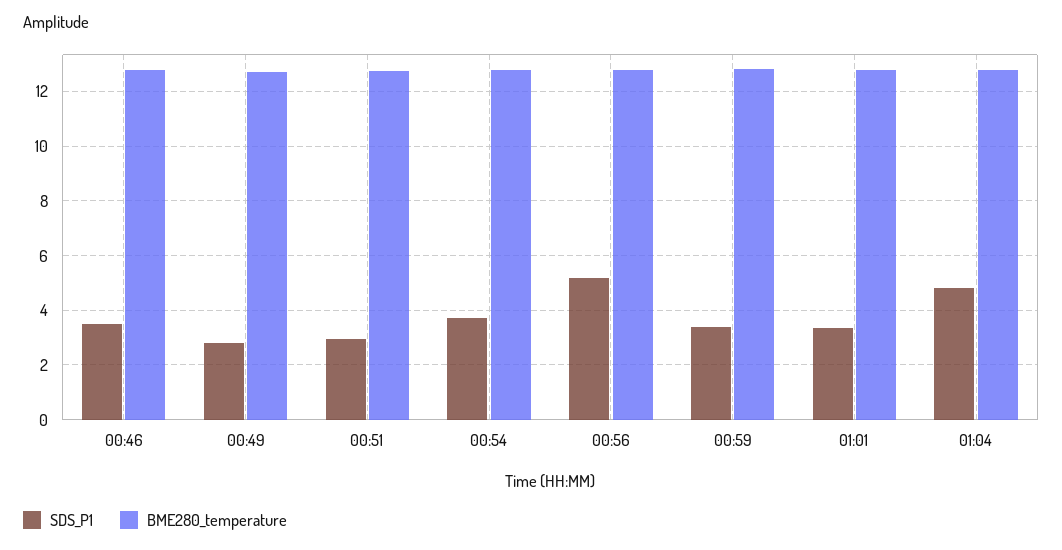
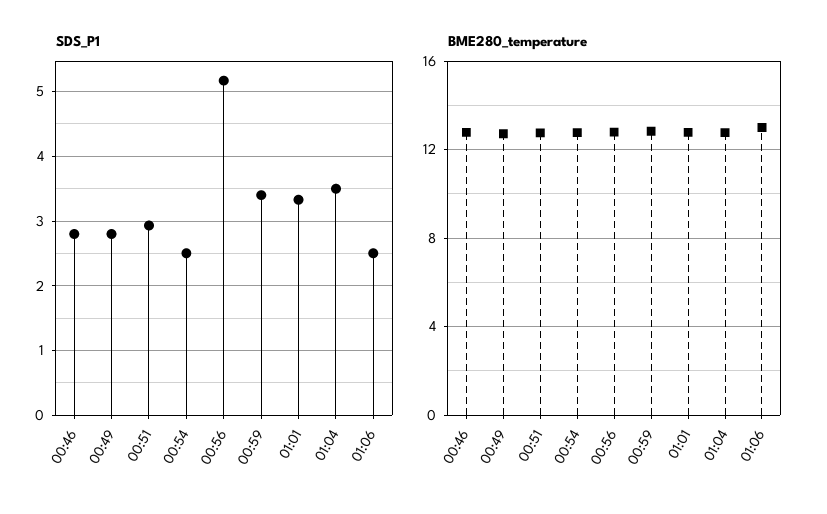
SDS_P1, 00:46: 3.5 -> 2.8
SDS_P1, 00:54: 3.75 -> 2.5
SDS_P1, 01:04: 4.75 -> 3.5
SDS_P1, 01:06: none -> 2.5
BME280_temperature, 01:06: none -> 13

